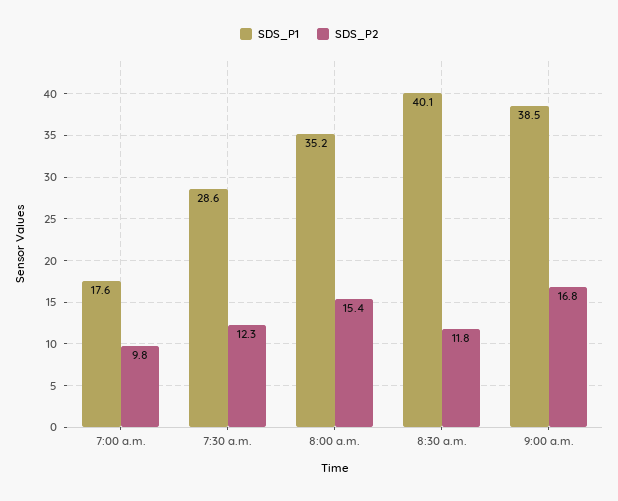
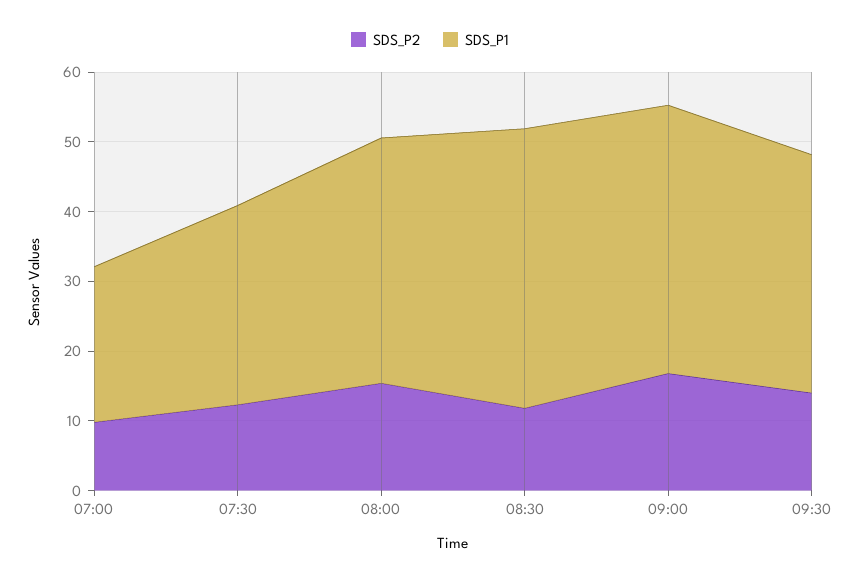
SDS_P1, 7:00 a.m.: 17.6 -> 22
SDS_P2, 09:30: none -> 14
SDS_P1, 09:30: none -> 34

